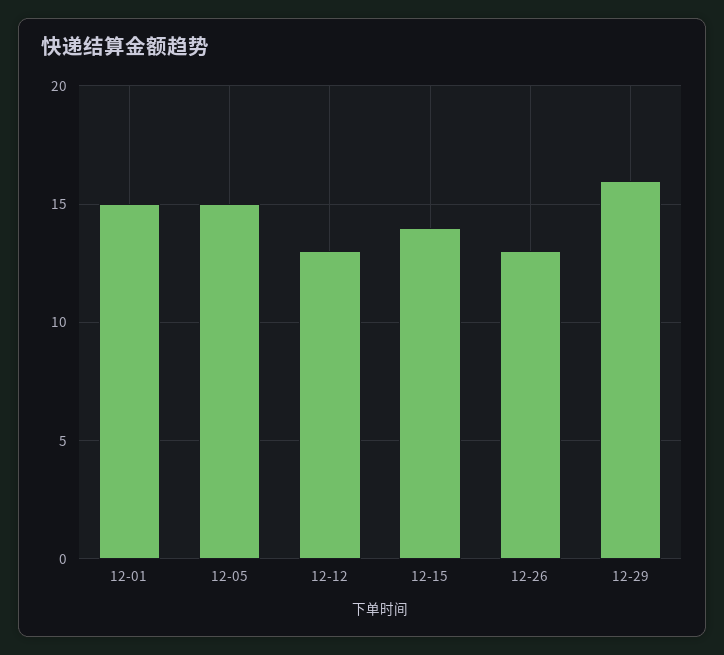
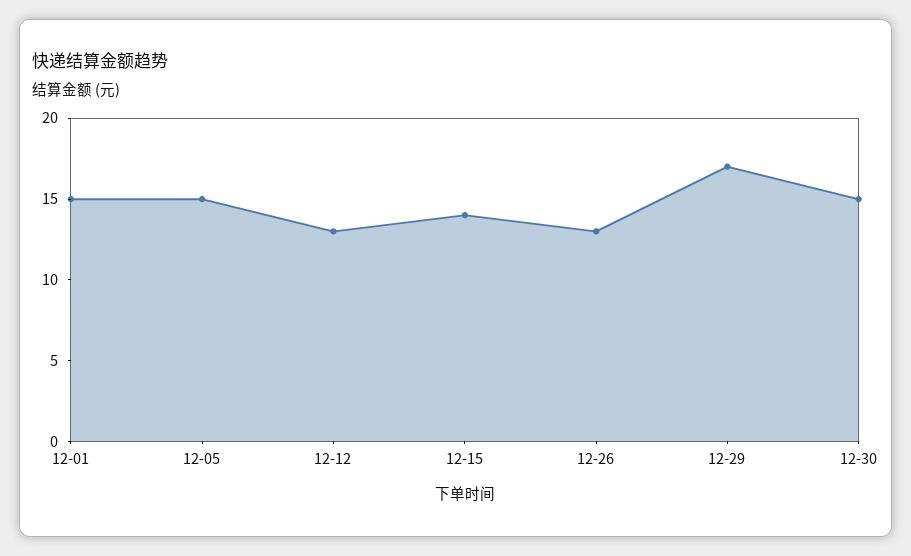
12-29: 16 -> 17
12-30: none -> 15

